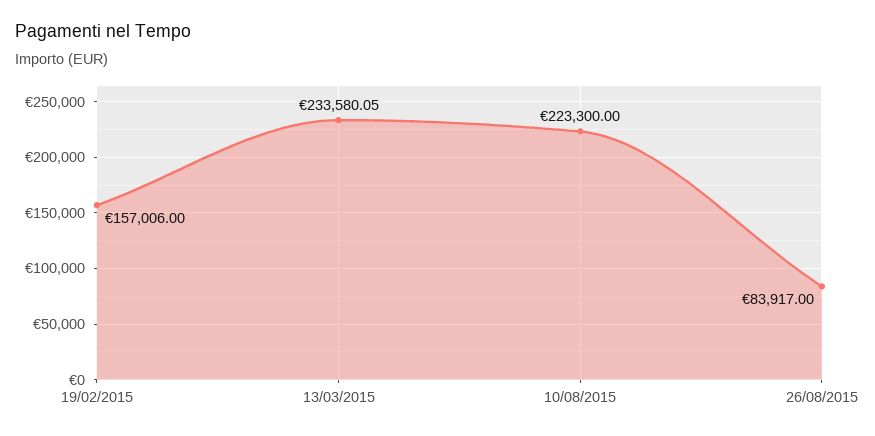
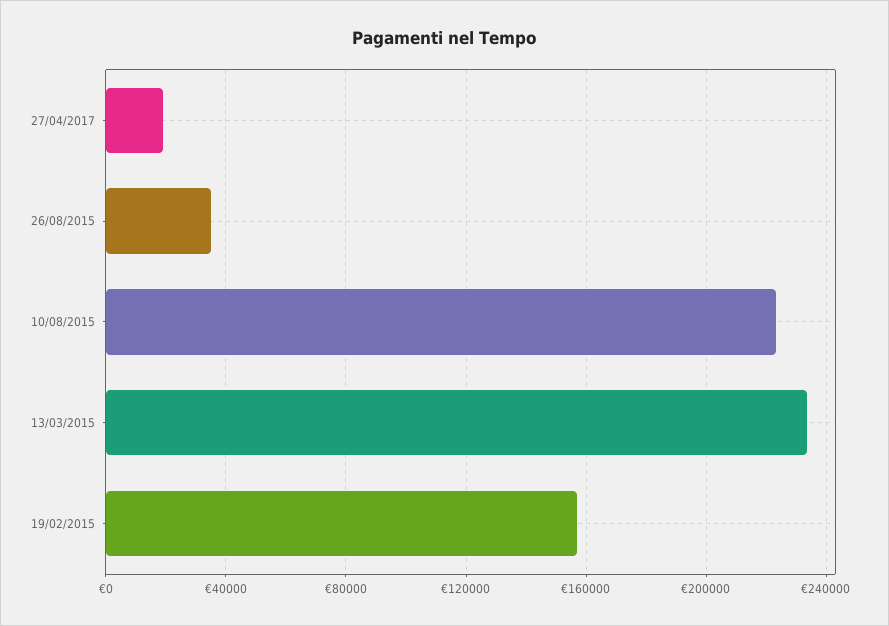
26/08/2015: 83917 -> 35000
27/04/2017: none -> 20000

